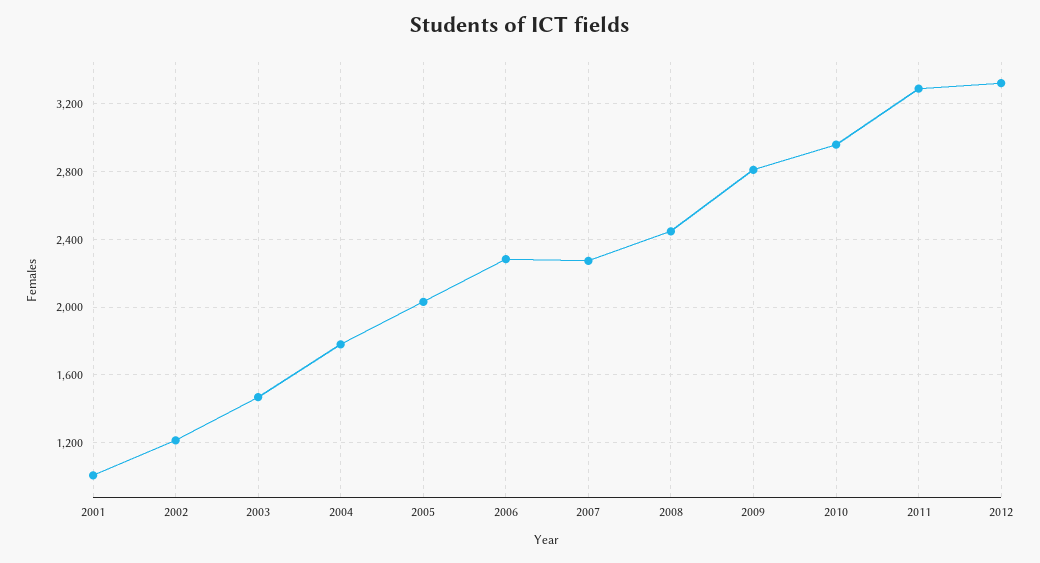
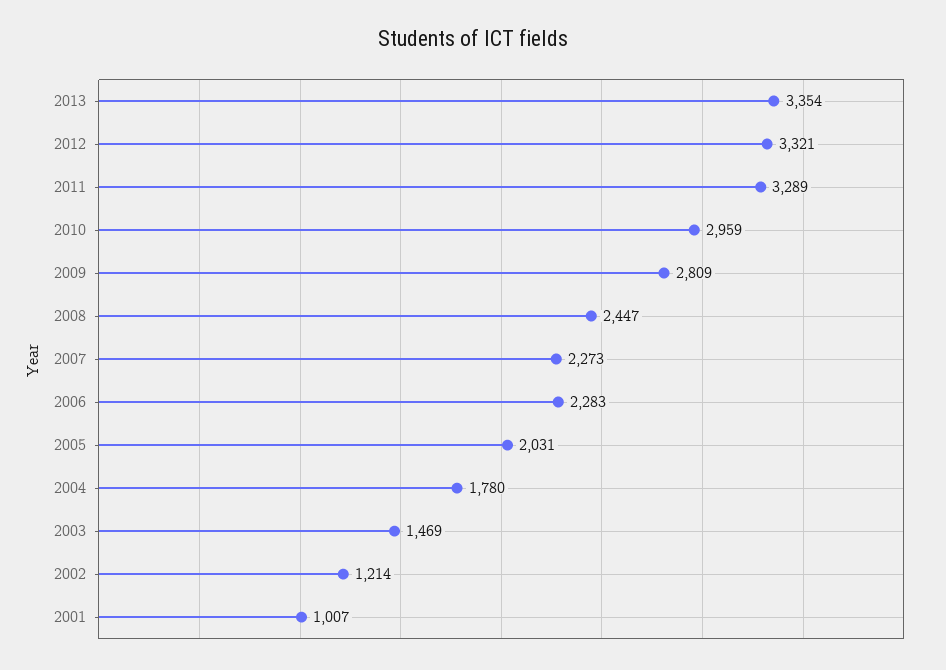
2013: none -> 3354

